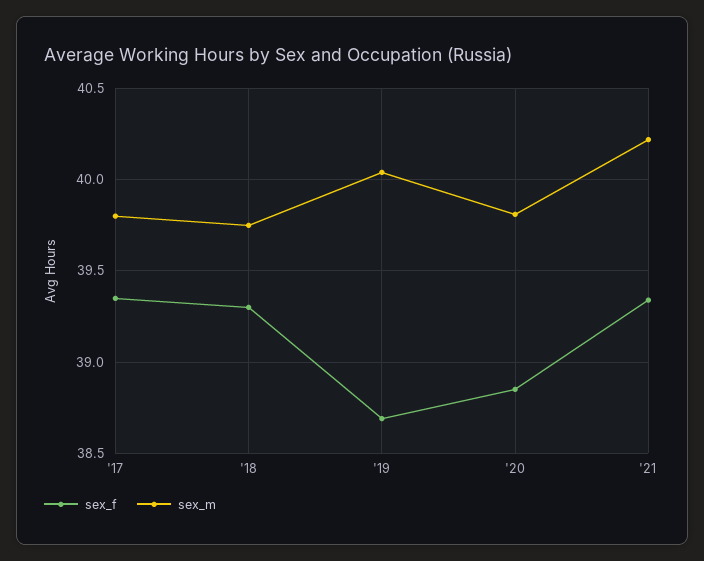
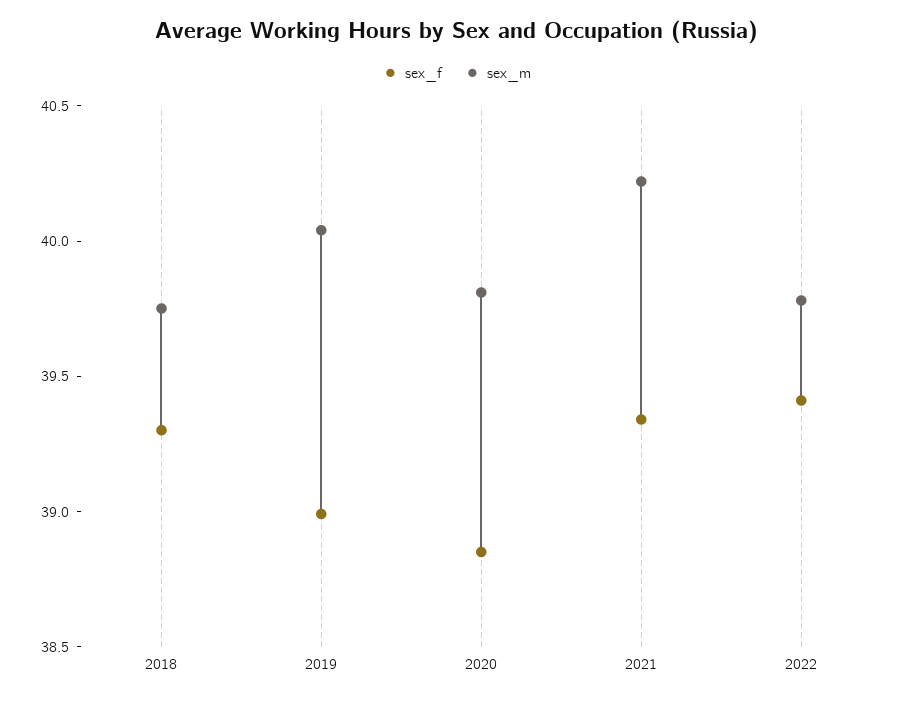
sex_f, '17: 39.35 -> none
sex_m, '17: 39.8 -> none
sex_f, '19: 38.7 -> 39
sex_f, 2022: none -> 39.4
sex_m, 2022: none -> 39.8

